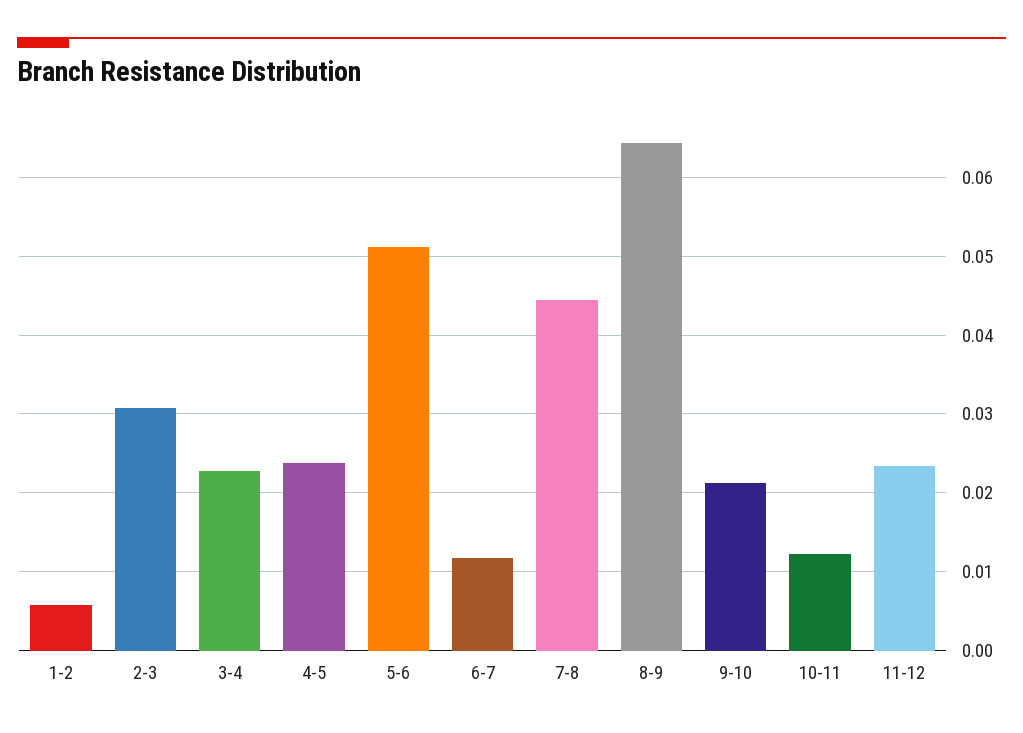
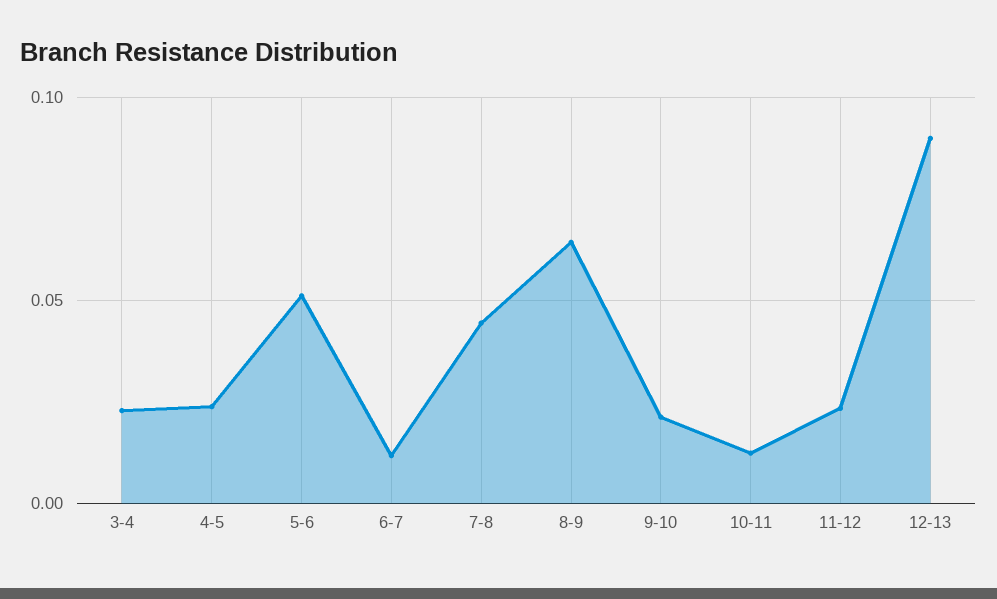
1-2: 0.006 -> none
2-3: 0.031 -> none
12-13: none -> 0.09

